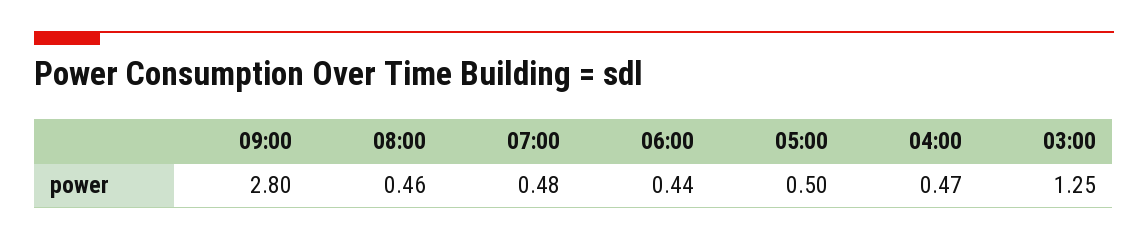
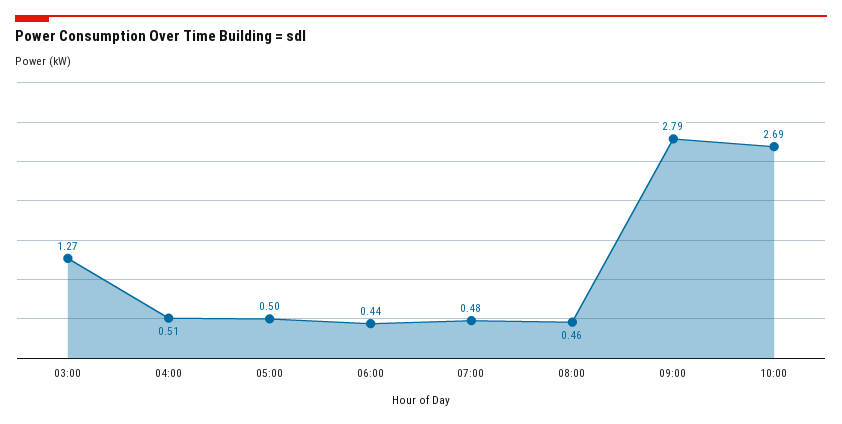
09:00: 2.8 -> 2.79
04:00: 0.47 -> 0.51
03:00: 1.25 -> 1.27
10:00: none -> 2.69

